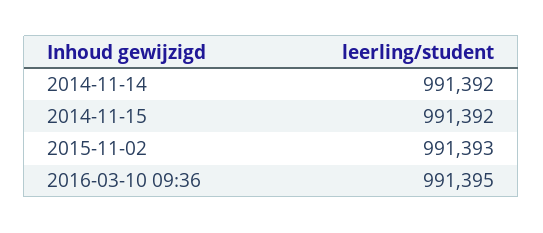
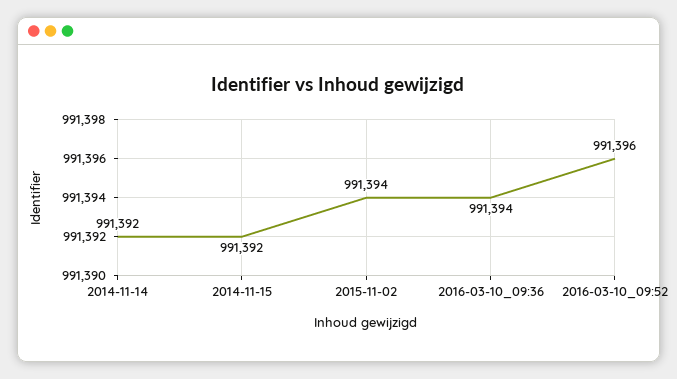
2015-11-02: 991393 -> 991394
2016-03-10 09:36: 991395 -> 991394
2016-03-10_09:52: none -> 991396

